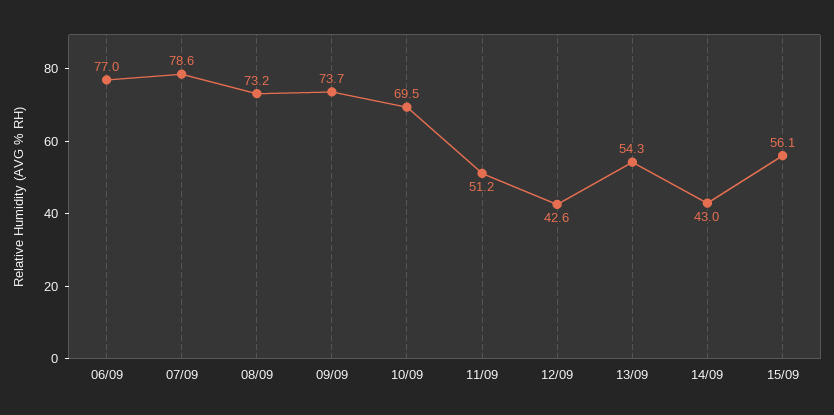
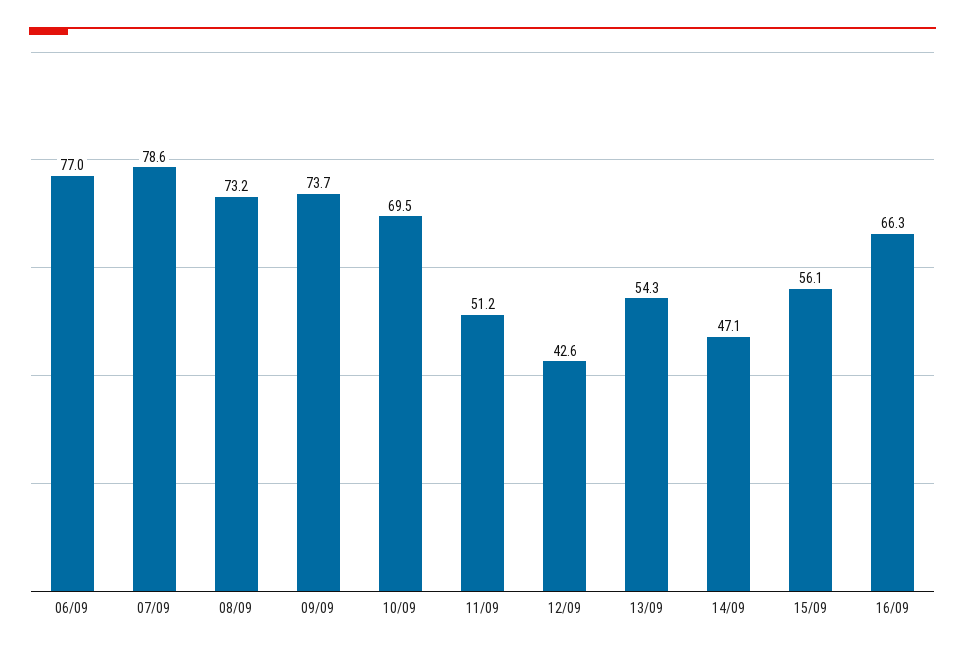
14/09: 43 -> 47.1
16/09: none -> 66.3

